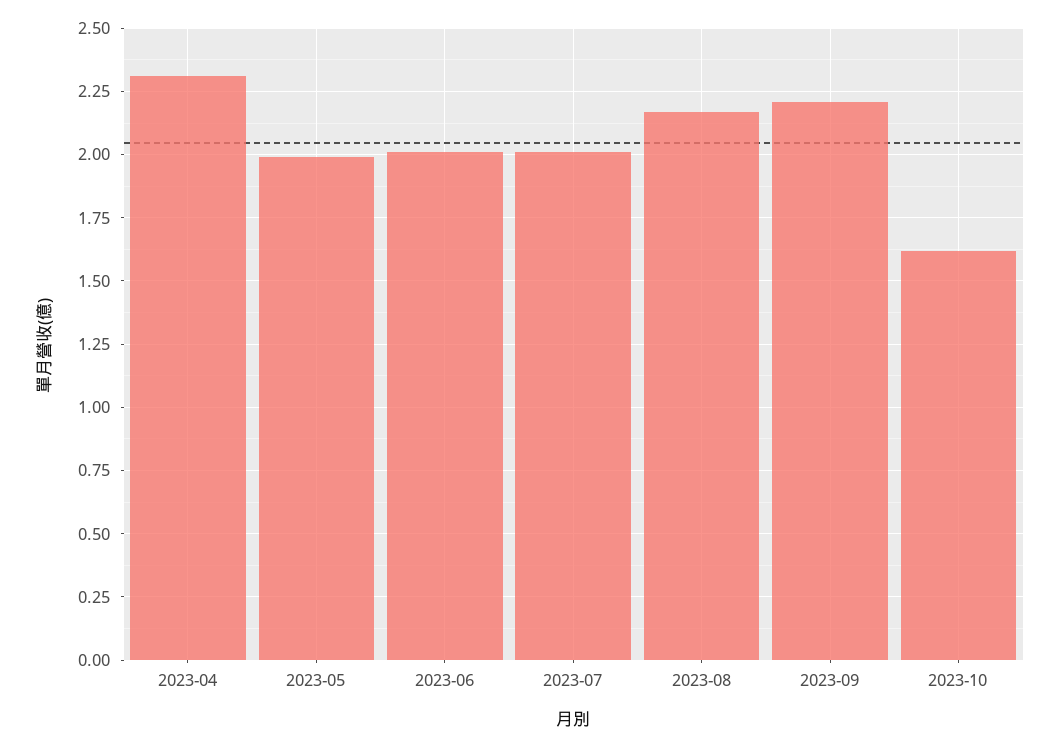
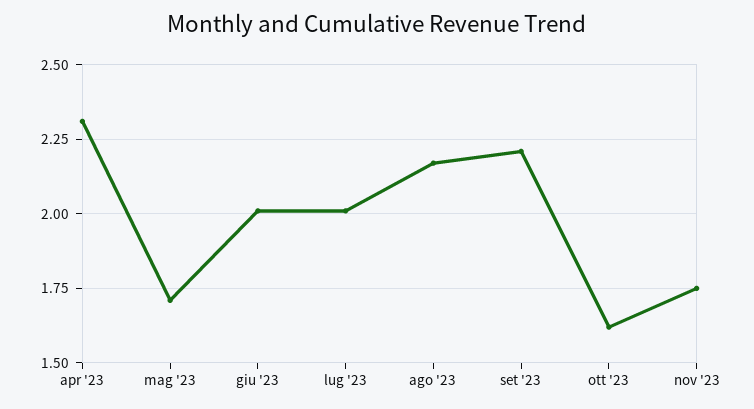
2023-05: 2 -> 1.7
nov '23: none -> 1.75

